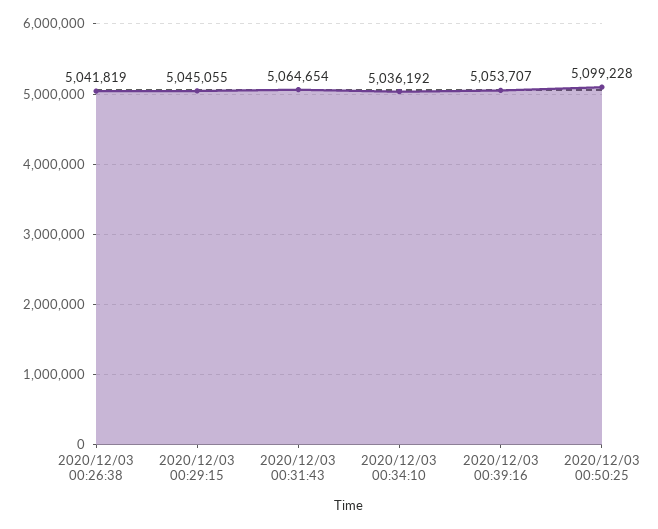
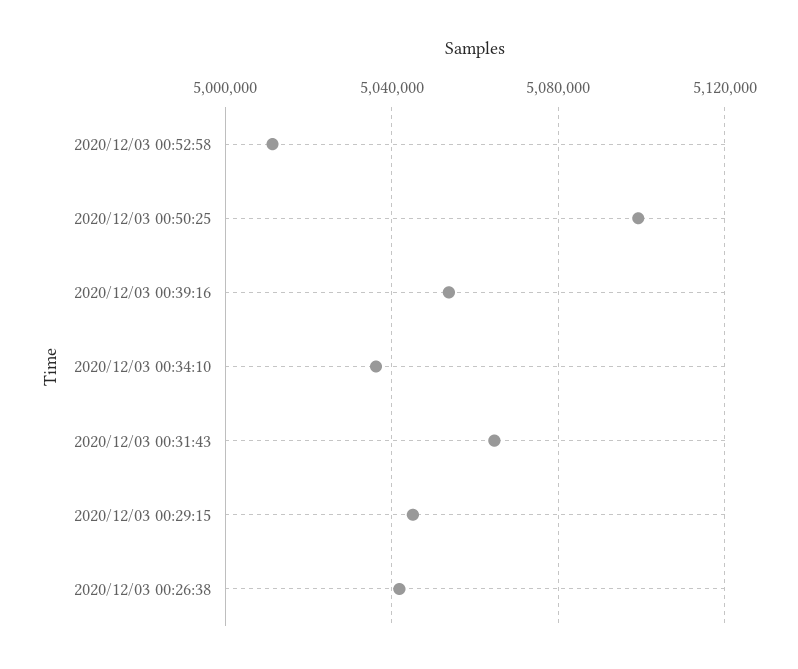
2020/12/03 00:52:58: none -> 5010000

